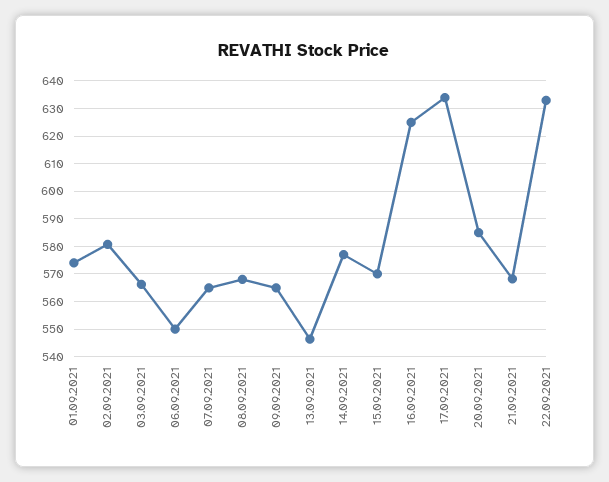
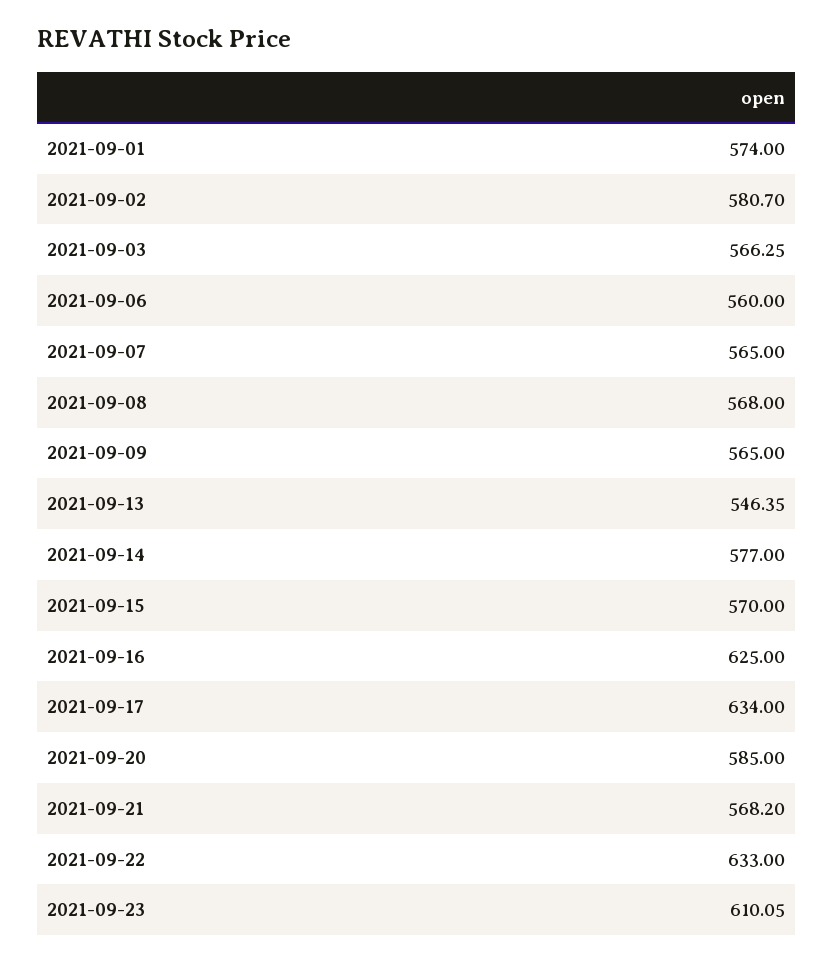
06.09.2021: 550 -> 560
2021-09-23: none -> 610.05

